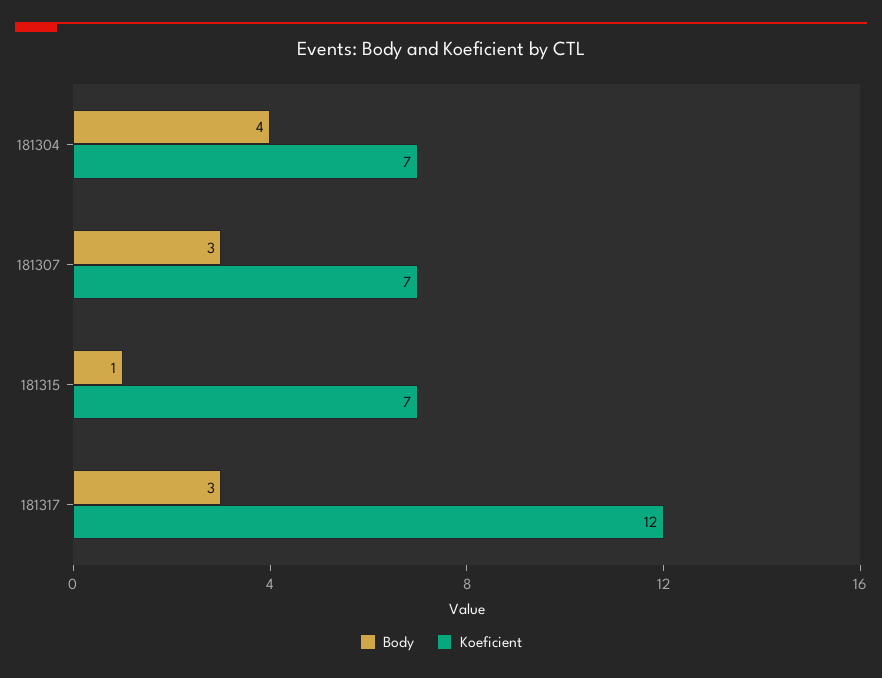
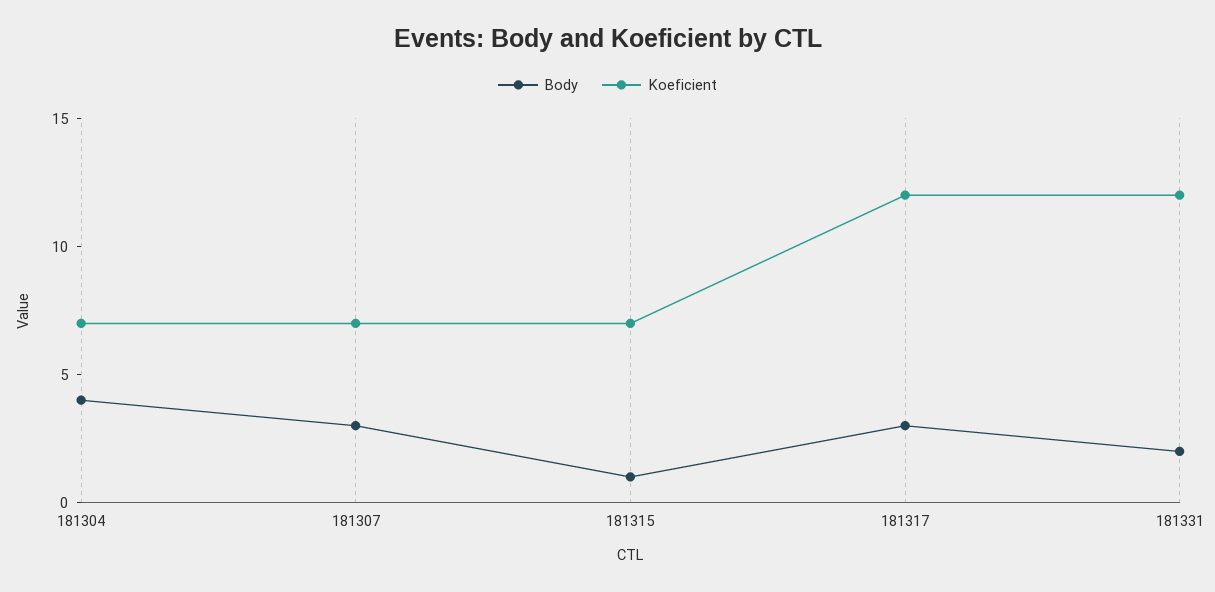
Body, 181331: none -> 2
Koeficient, 181331: none -> 12

